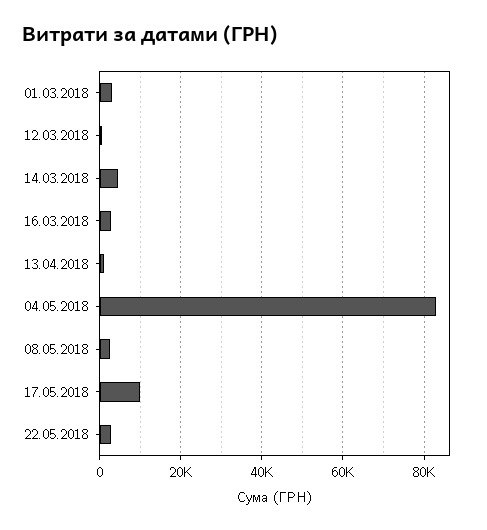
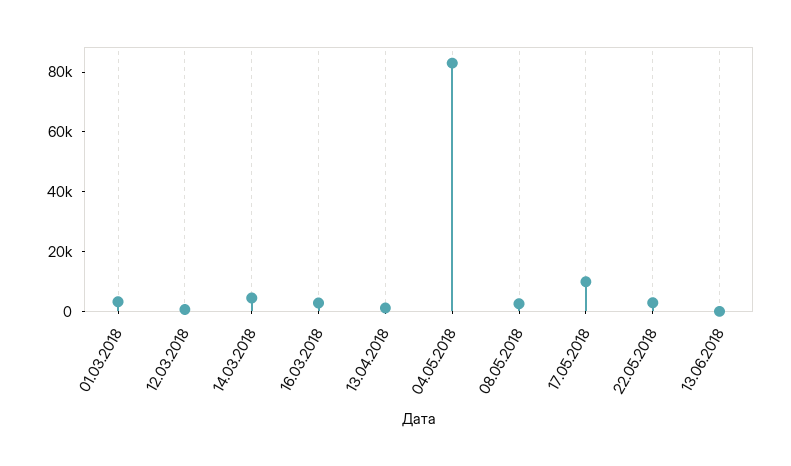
13.06.2018: none -> 0

